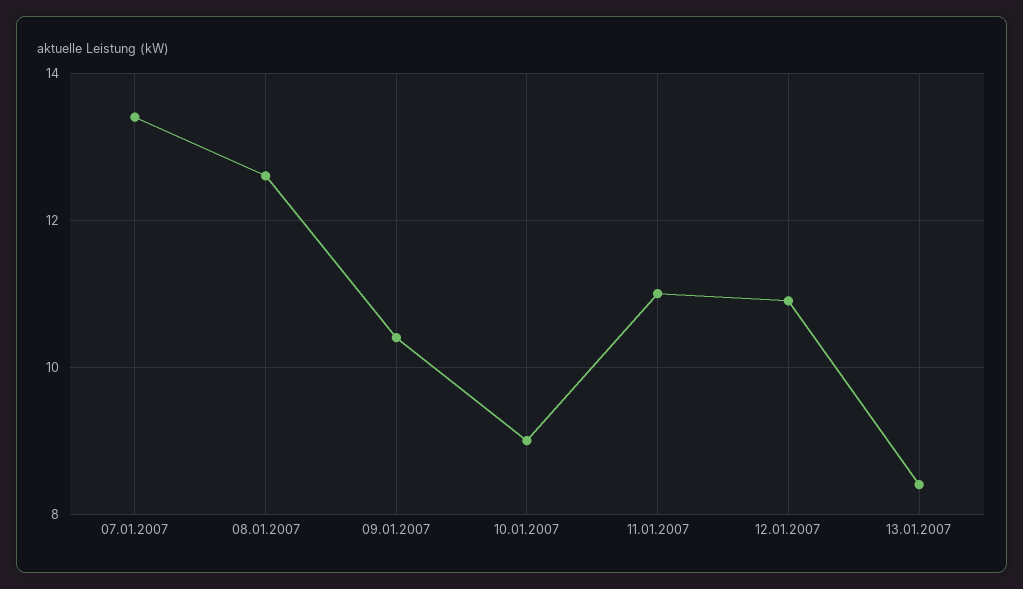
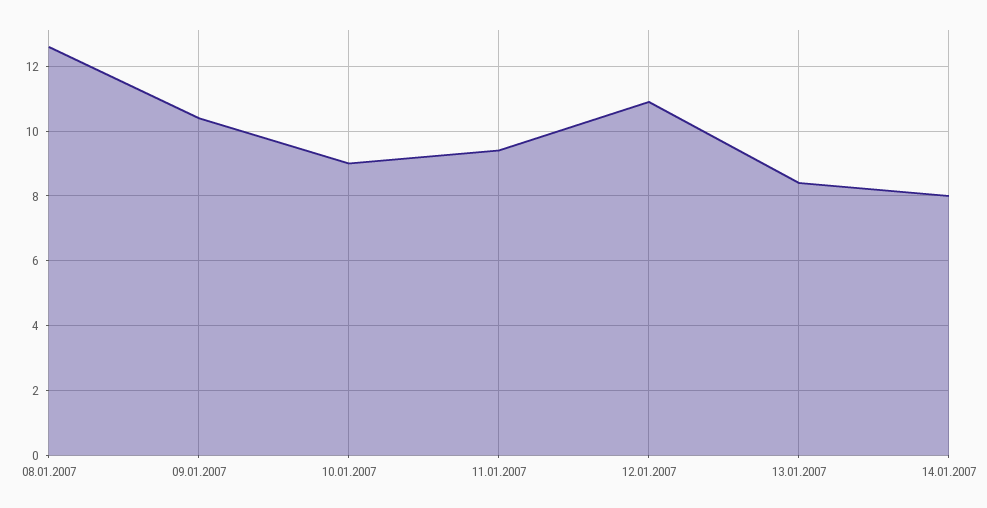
07.01.2007: 13.5 -> none
11.01.2007: 11 -> 9.5
14.01.2007: none -> 8

